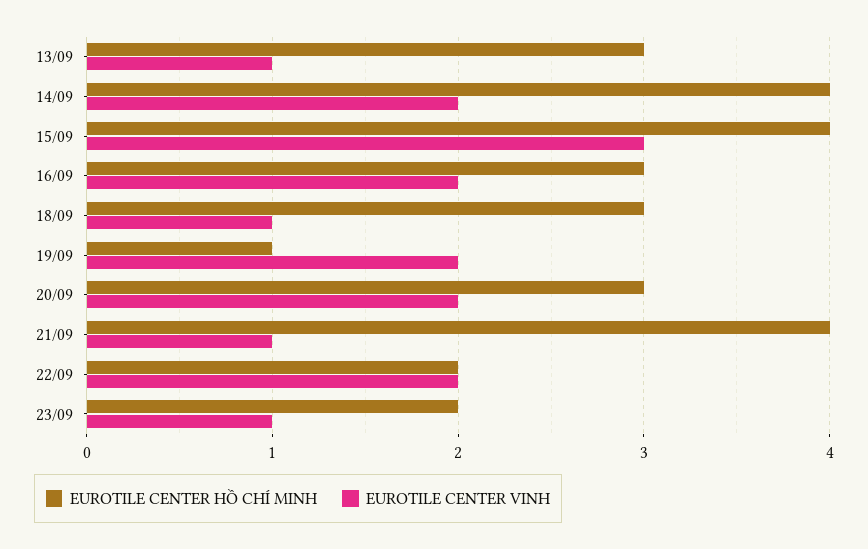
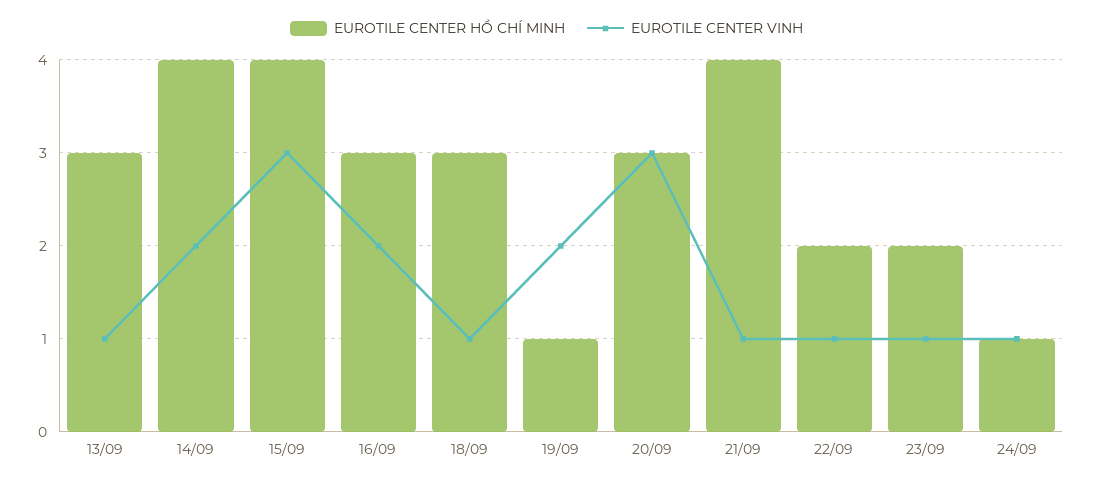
EUROTILE CENTER VINH, 20/09: 2 -> 3
EUROTILE CENTER VINH, 22/09: 2 -> 1
EUROTILE CENTER HỒ CHÍ MINH, 24/09: none -> 1
EUROTILE CENTER VINH, 24/09: none -> 1

